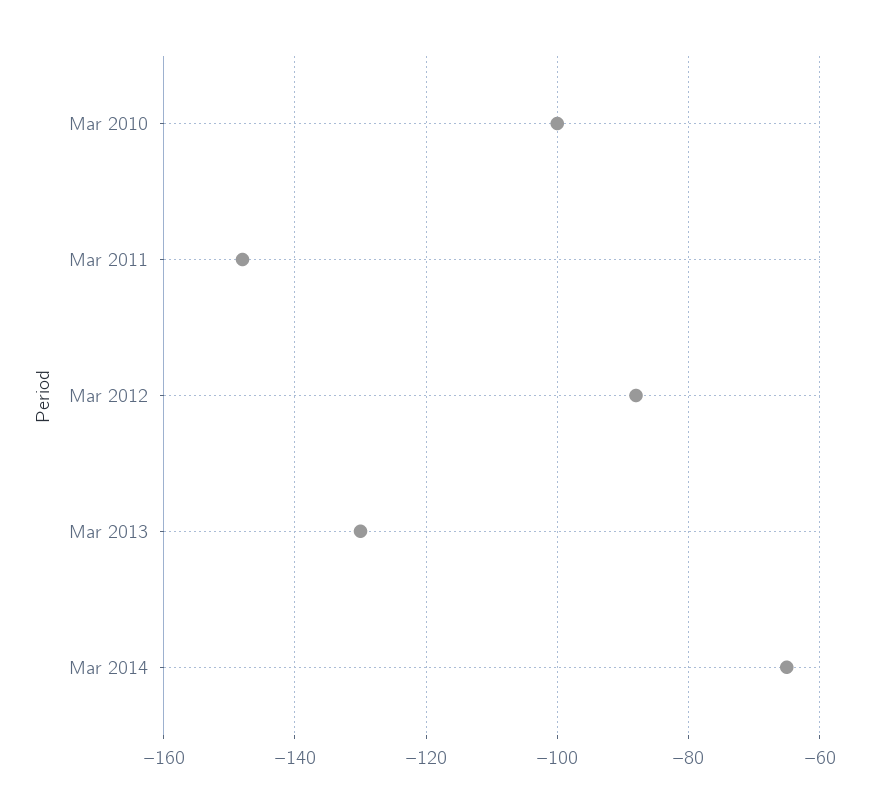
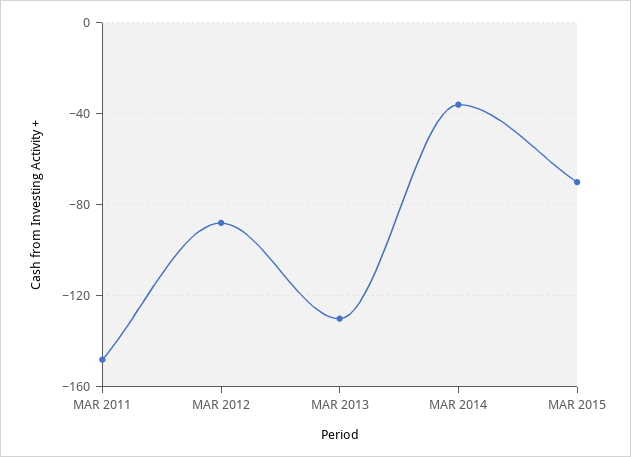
Mar 2010: -100 -> none
Mar 2014: -65 -> -35
MAR 2015: none -> -70

